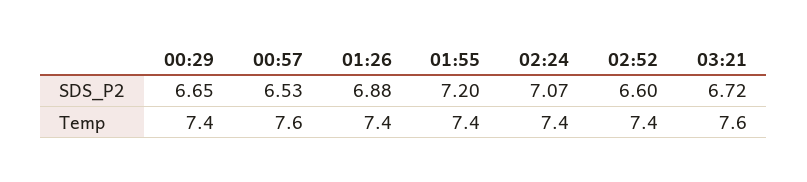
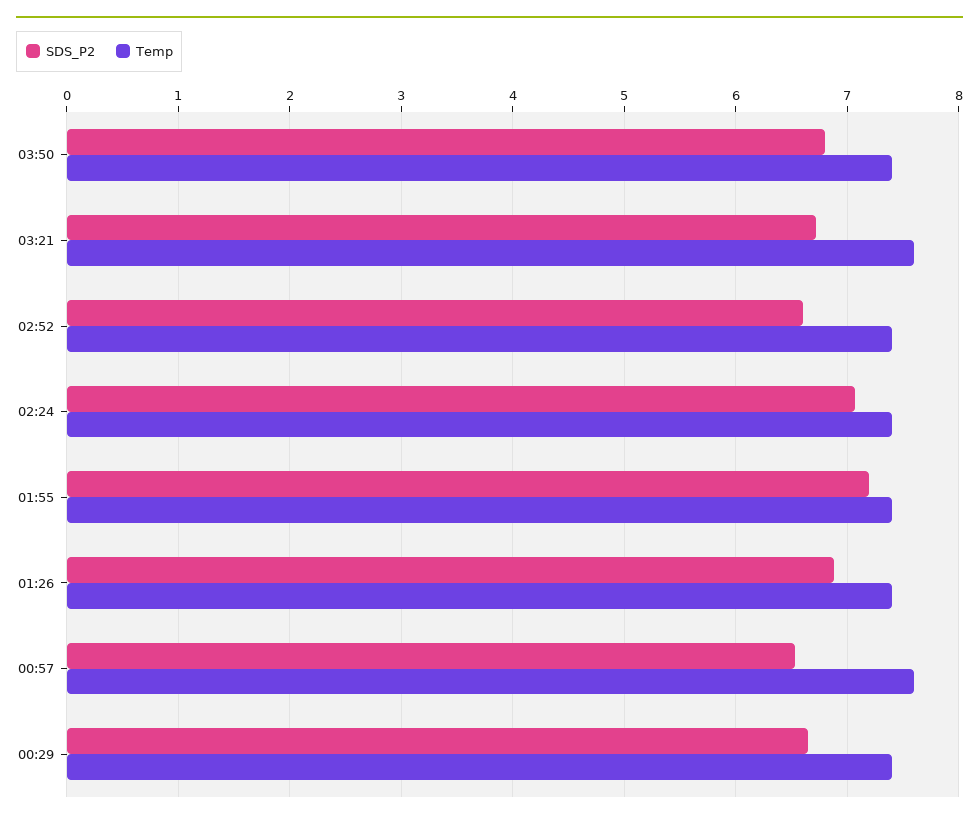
SDS_P2, 03:50: none -> 6.8
Temp, 03:50: none -> 7.4

